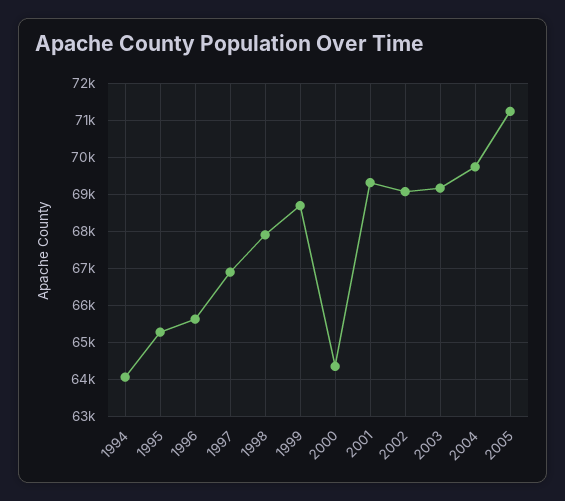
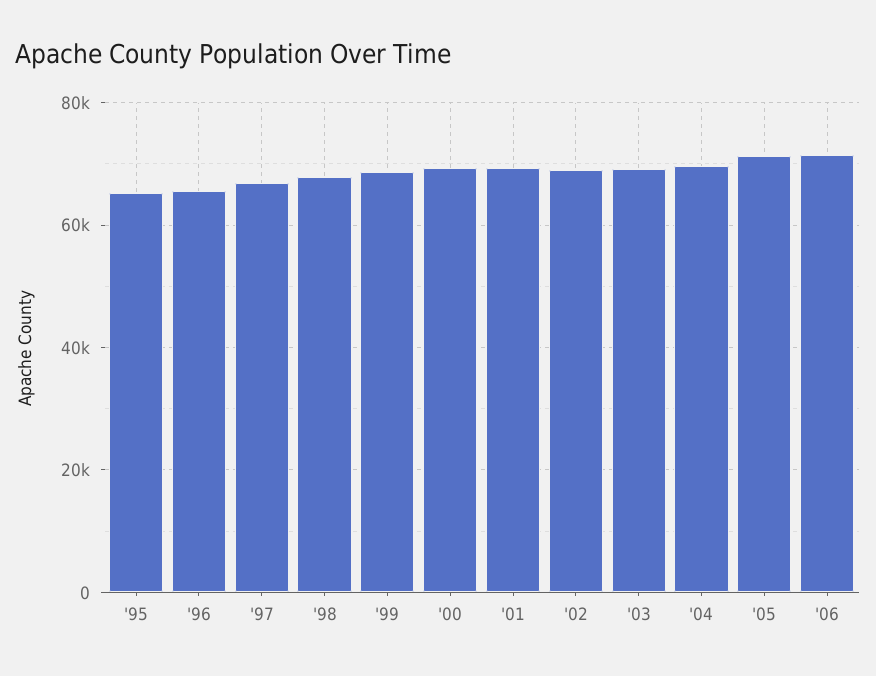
1994: 64000 -> none
2000: 64400 -> 70000
'06: none -> 72000

